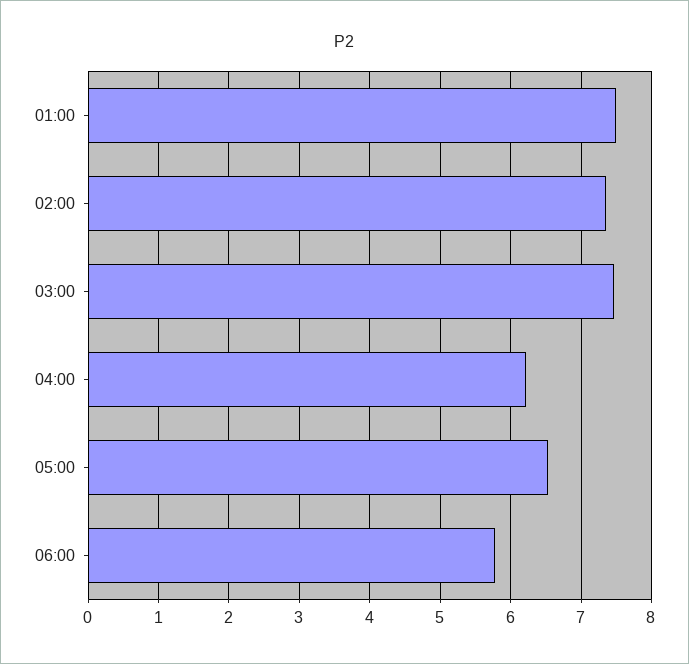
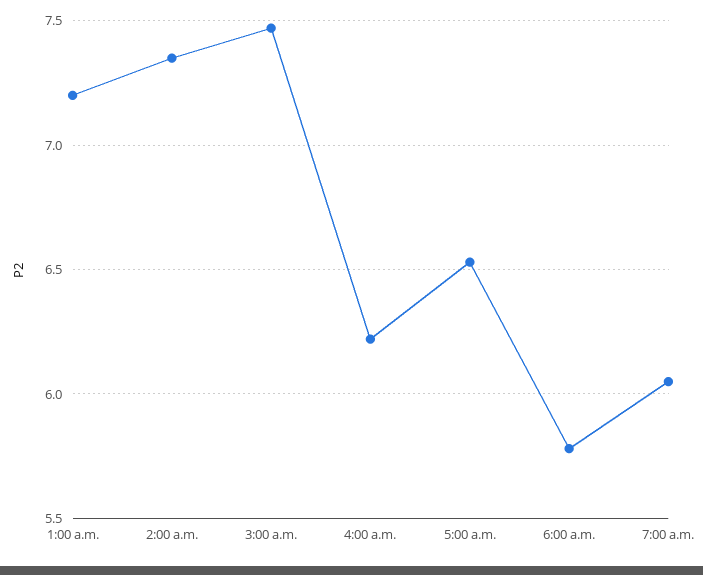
01:00: 7.5 -> 7.2
7:00 a.m.: none -> 6.05

